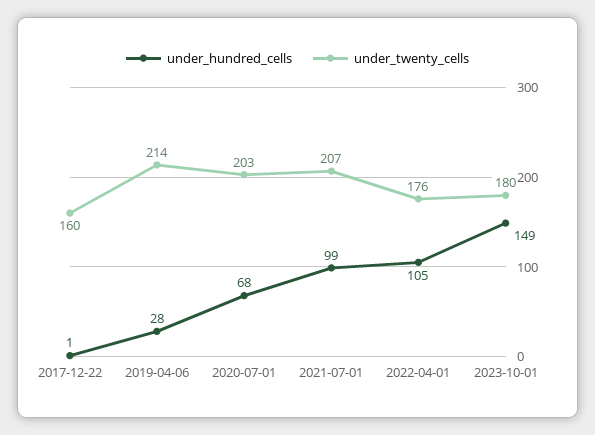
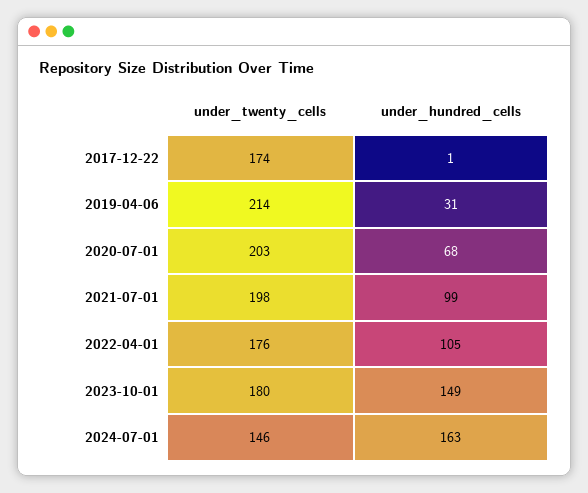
under_twenty_cells, 2017-12-22: 160 -> 174
under_hundred_cells, 2019-04-06: 28 -> 31
under_twenty_cells, 2021-07-01: 207 -> 198
under_twenty_cells, 2024-07-01: none -> 146
under_hundred_cells, 2024-07-01: none -> 163

